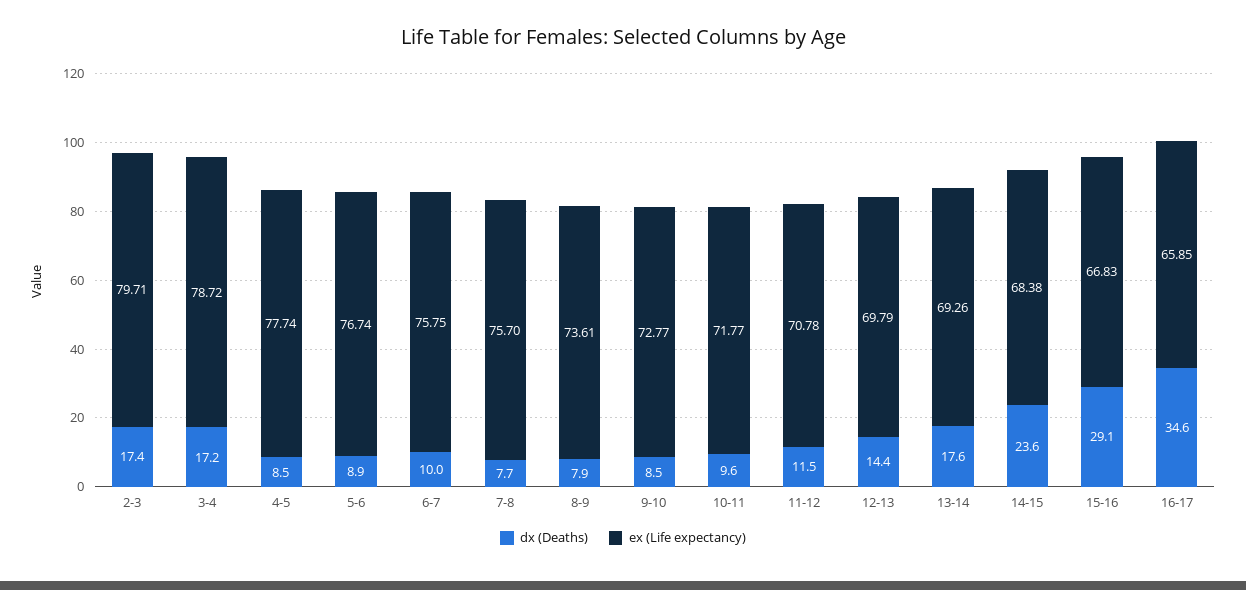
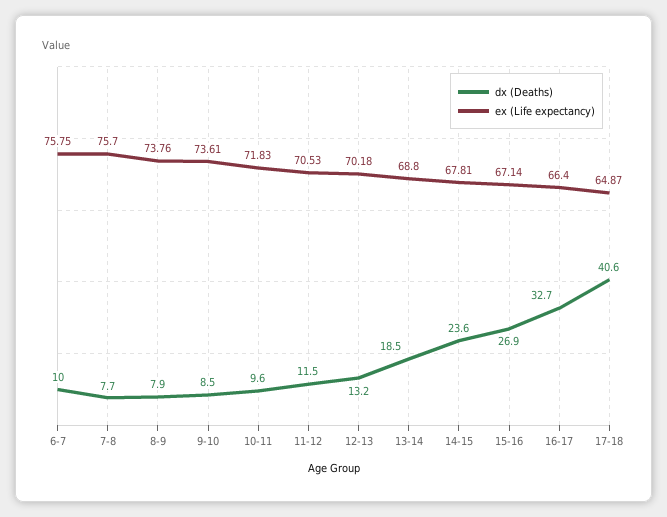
dx (Deaths), 2-3: 17.4 -> none
ex (Life expectancy), 2-3: 79.71 -> none
dx (Deaths), 3-4: 17.2 -> none
ex (Life expectancy), 3-4: 78.72 -> none
dx (Deaths), 4-5: 8.5 -> none
ex (Life expectancy), 4-5: 77.74 -> none
dx (Deaths), 5-6: 8.9 -> none
ex (Life expectancy), 5-6: 76.74 -> none
ex (Life expectancy), 8-9: 73.61 -> 73.76
ex (Life expectancy), 9-10: 72.77 -> 73.61
ex (Life expectancy), 10-11: 71.77 -> 71.83
ex (Life expectancy), 11-12: 70.78 -> 70.53
dx (Deaths), 12-13: 14.4 -> 13.2
ex (Life expectancy), 12-13: 69.79 -> 70.18
dx (Deaths), 13-14: 17.6 -> 18.5
ex (Life expectancy), 13-14: 69.26 -> 68.8
ex (Life expectancy), 14-15: 68.38 -> 67.81
dx (Deaths), 15-16: 29.1 -> 26.9
ex (Life expectancy), 15-16: 66.83 -> 67.14
dx (Deaths), 16-17: 34.6 -> 32.7
ex (Life expectancy), 16-17: 65.85 -> 66.4
dx (Deaths), 17-18: none -> 40.6
ex (Life expectancy), 17-18: none -> 64.87

